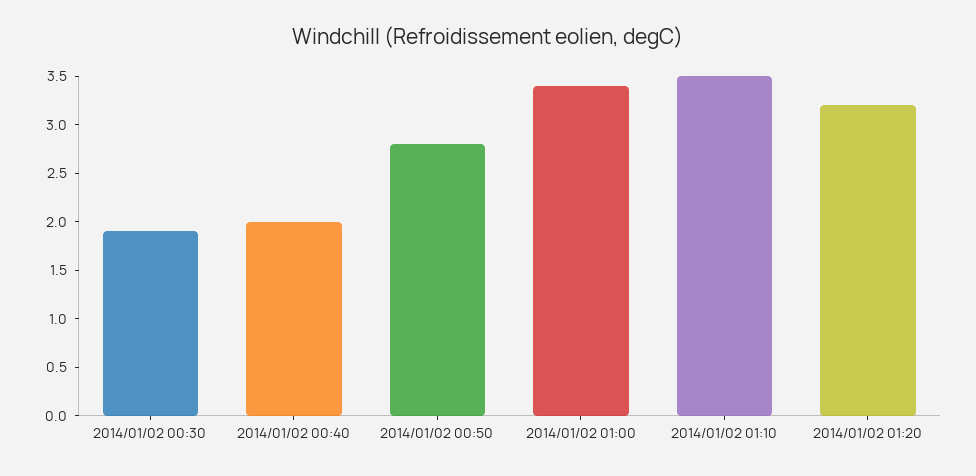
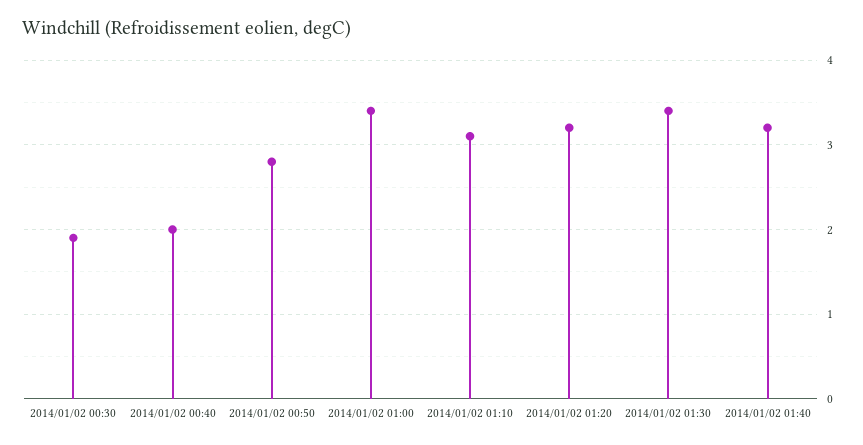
2014/01/02 01:10: 3.5 -> 3.1
2014/01/02 01:30: none -> 3.4
2014/01/02 01:40: none -> 3.2

